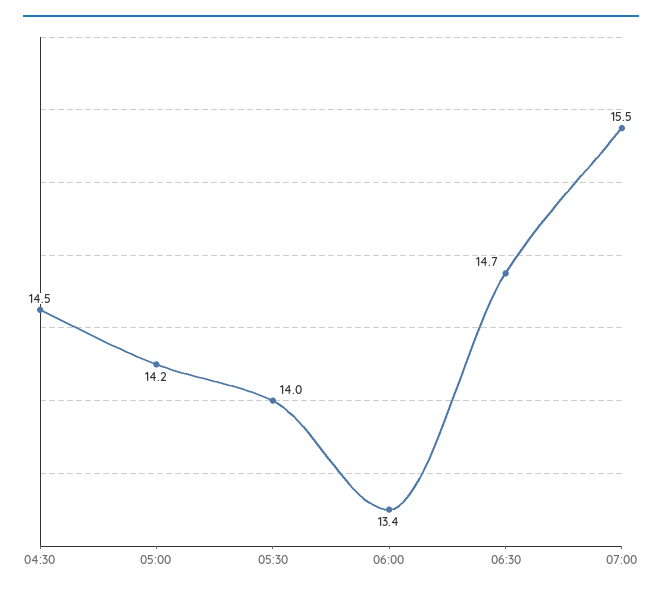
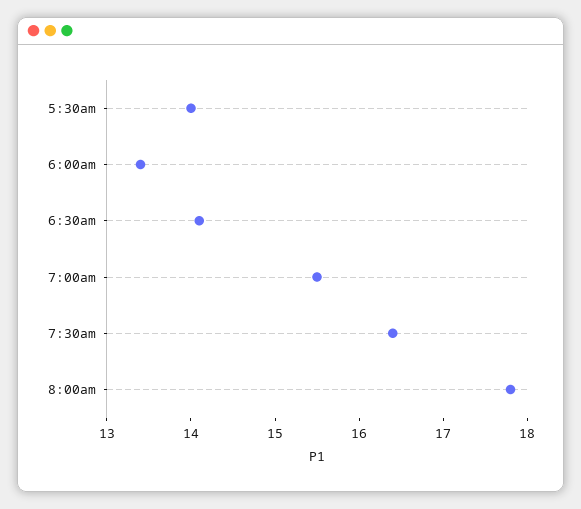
04:30: 14.5 -> none
05:00: 14.2 -> none
06:30: 14.7 -> 14.1
7:30am: none -> 16.4
8:00am: none -> 17.8

